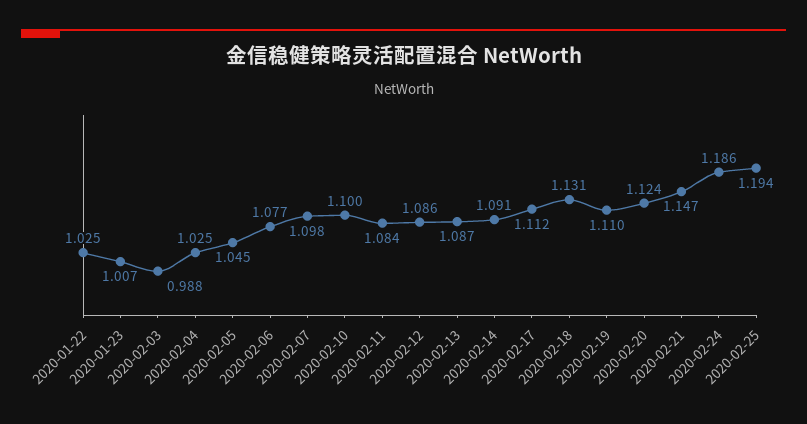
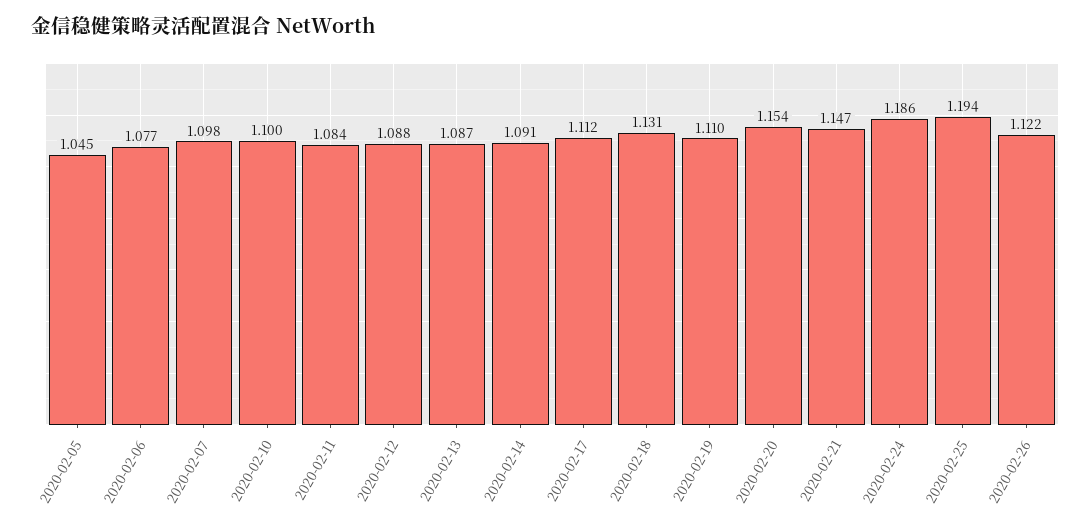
2020-01-22: 1.025 -> none
2020-01-23: 1.007 -> none
2020-02-03: 0.988 -> none
2020-02-04: 1.025 -> none
2020-02-12: 1.086 -> 1.088
2020-02-20: 1.124 -> 1.154
2020-02-26: none -> 1.122

